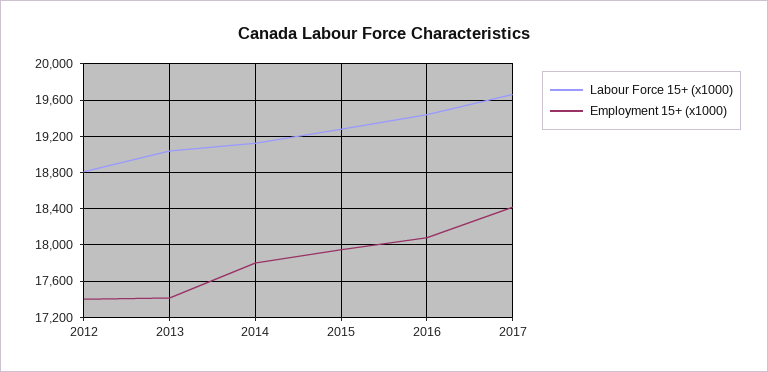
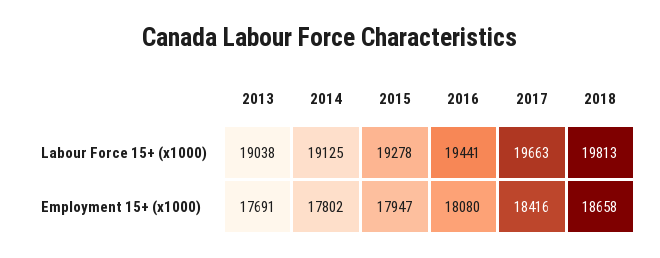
Labour Force 15+ (x1000), 2012: 18800 -> none
Employment 15+ (x1000), 2012: 17400 -> none
Employment 15+ (x1000), 2013: 17400 -> 17691
Labour Force 15+ (x1000), 2018: none -> 19813
Employment 15+ (x1000), 2018: none -> 18658

